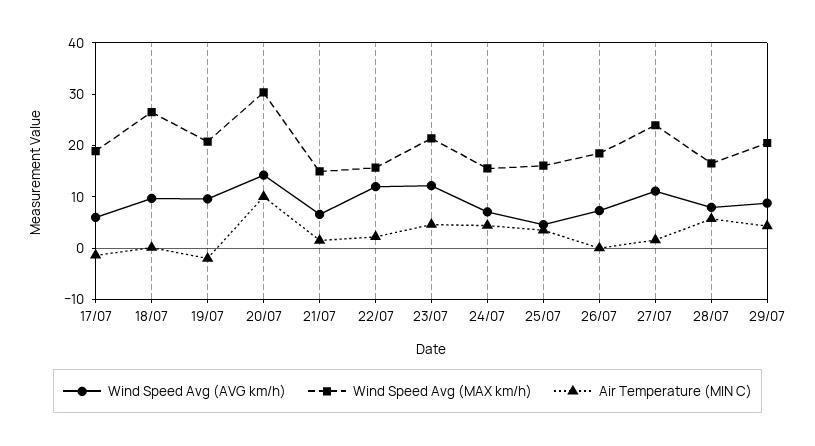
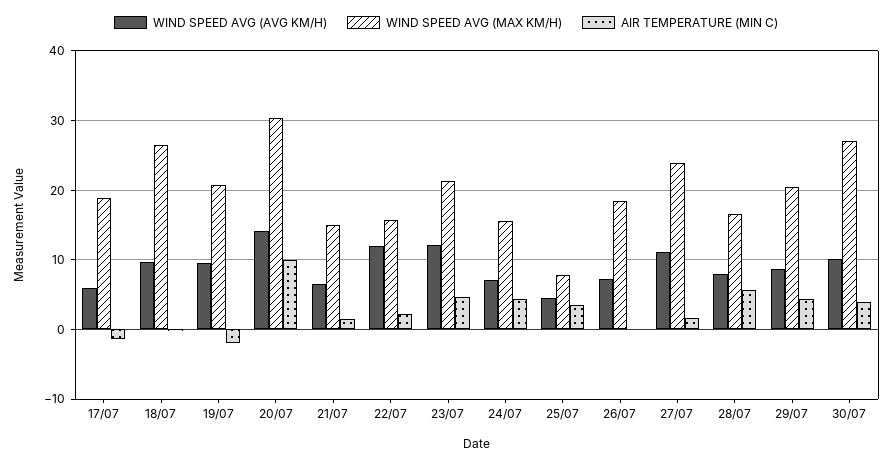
Wind Speed Avg (MAX km/h), 25/07: 16 -> 8
Wind Speed Avg (AVG km/h), 30/07: none -> 10
Wind Speed Avg (MAX km/h), 30/07: none -> 27
Air Temperature (MIN C), 30/07: none -> 4

